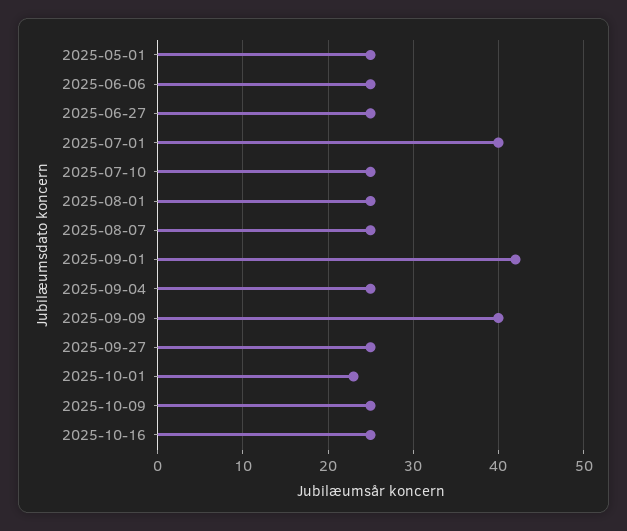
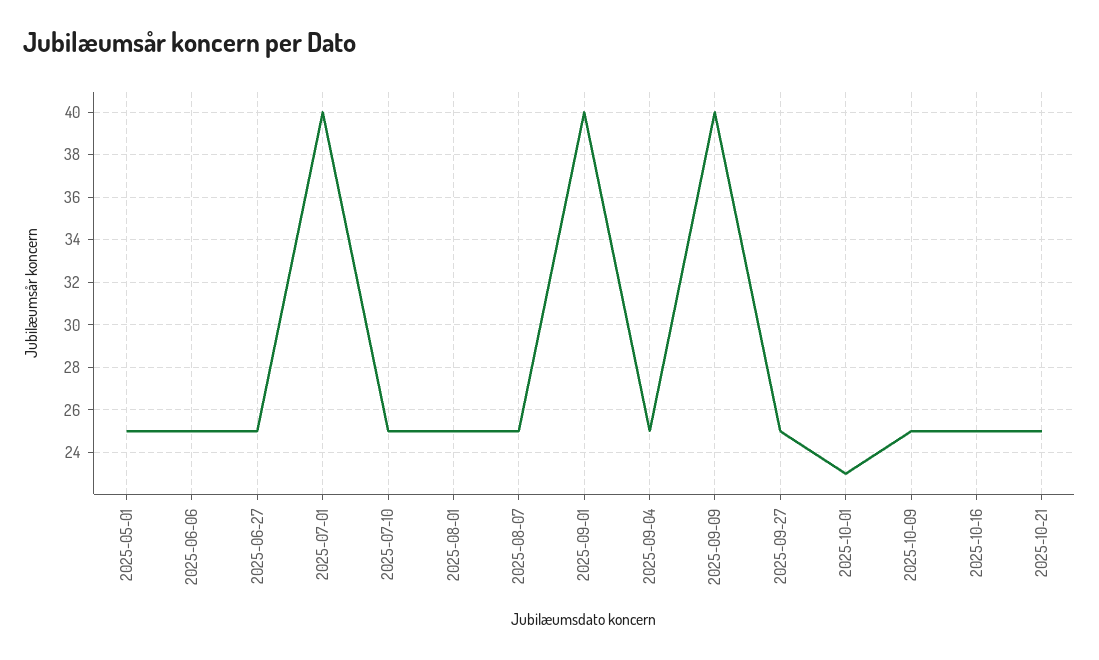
2025-09-01: 42 -> 40
2025-10-21: none -> 25

